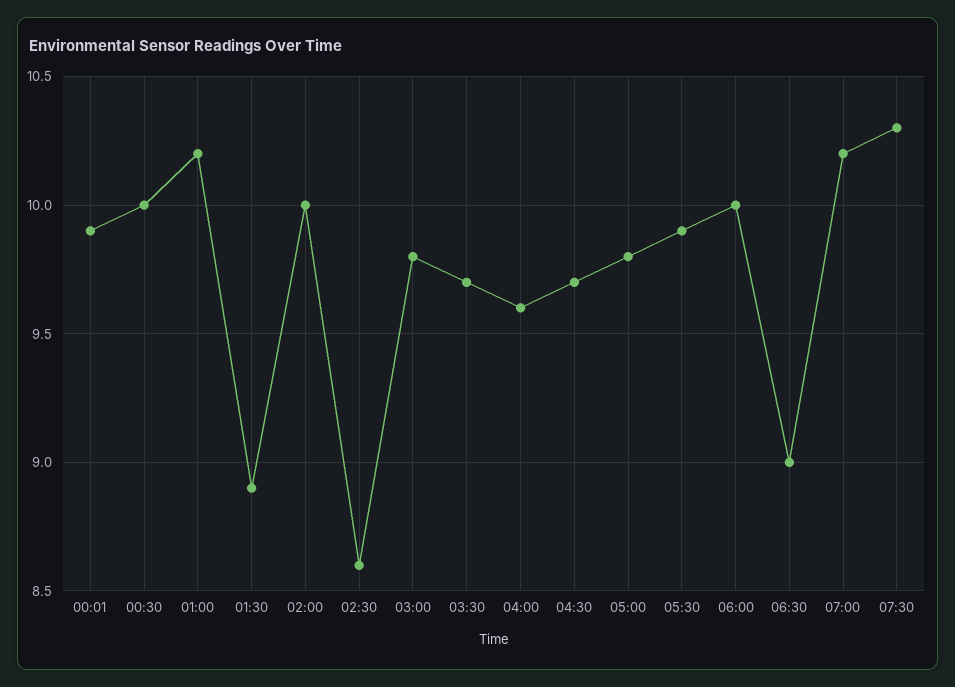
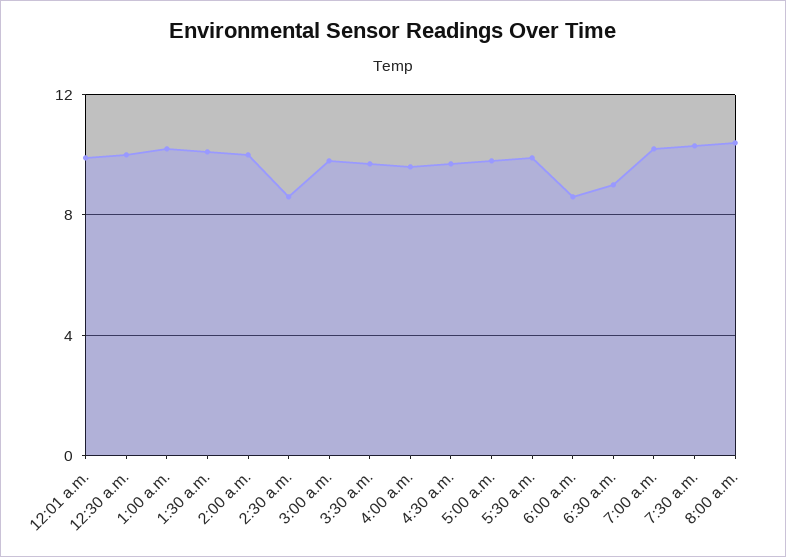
01:30: 8.9 -> 10
06:00: 10 -> 8.5
8:00 a.m.: none -> 10.5

